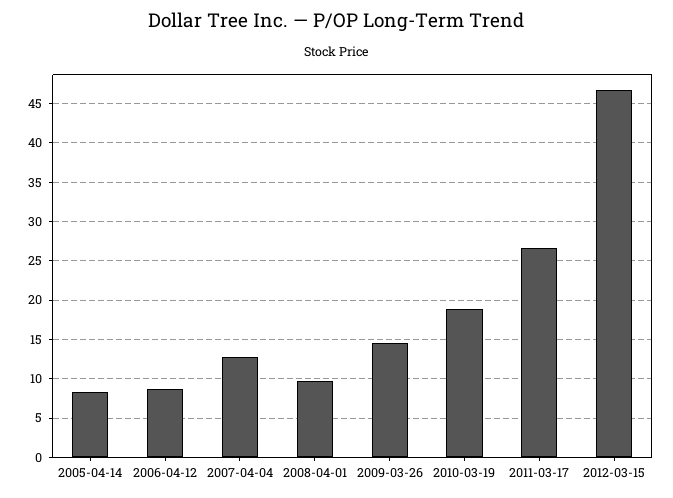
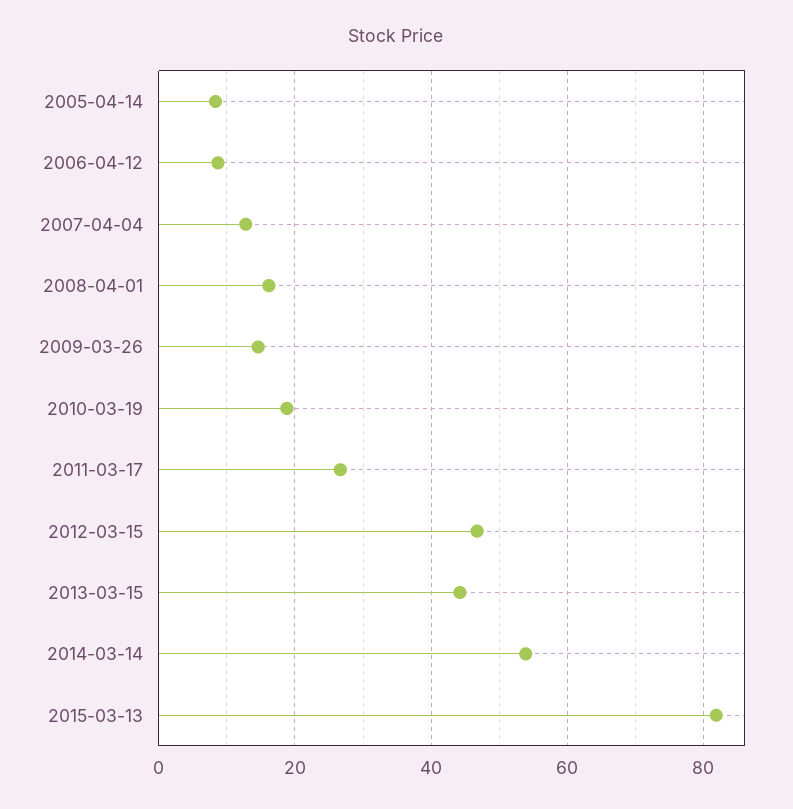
2008-04-01: 10 -> 16
2013-03-15: none -> 44
2014-03-14: none -> 54
2015-03-13: none -> 82

